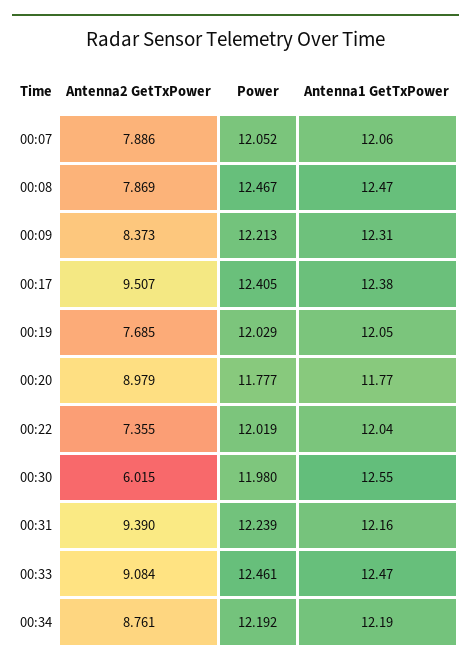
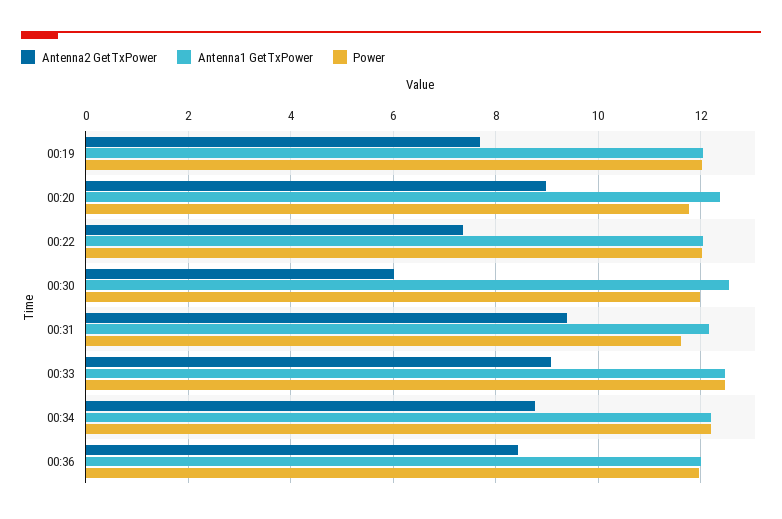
Antenna2 GetTxPower, 00:07: 7.886 -> none
Power, 00:07: 12.052 -> none
Antenna1 GetTxPower, 00:07: 12.06 -> none
Antenna2 GetTxPower, 00:08: 7.869 -> none
Power, 00:08: 12.467 -> none
Antenna1 GetTxPower, 00:08: 12.47 -> none
Antenna2 GetTxPower, 00:09: 8.373 -> none
Power, 00:09: 12.213 -> none
Antenna1 GetTxPower, 00:09: 12.31 -> none
Antenna2 GetTxPower, 00:17: 9.507 -> none
Power, 00:17: 12.405 -> none
Antenna1 GetTxPower, 00:17: 12.38 -> none
Antenna1 GetTxPower, 00:20: 11.77 -> 12.4
Power, 00:31: 12.239 -> 11.6
Antenna2 GetTxPower, 00:36: none -> 8.4
Antenna1 GetTxPower, 00:36: none -> 12
Power, 00:36: none -> 12

